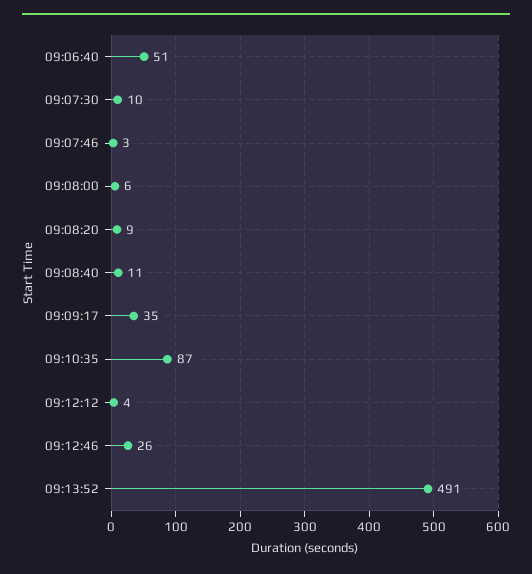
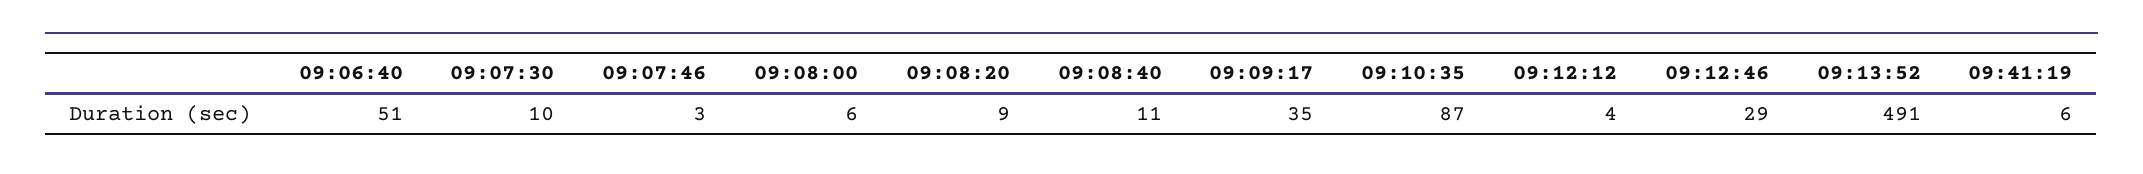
09:12:46: 26 -> 29
09:41:19: none -> 6

